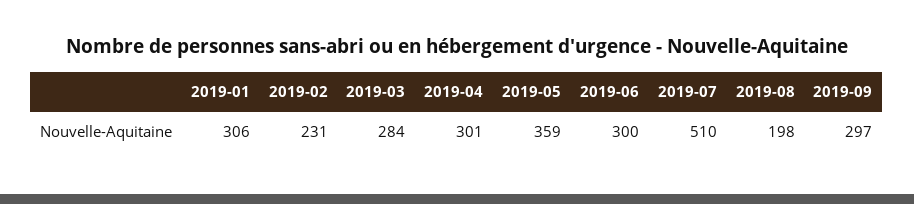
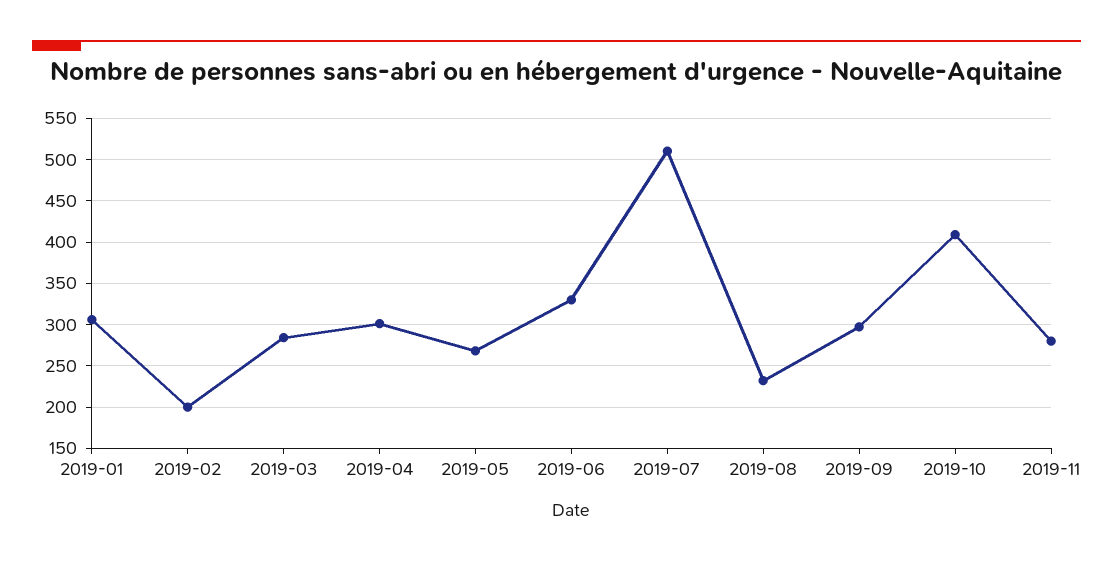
2019-02: 231 -> 200
2019-05: 359 -> 270
2019-06: 300 -> 330
2019-08: 198 -> 230
2019-10: none -> 410
2019-11: none -> 280

